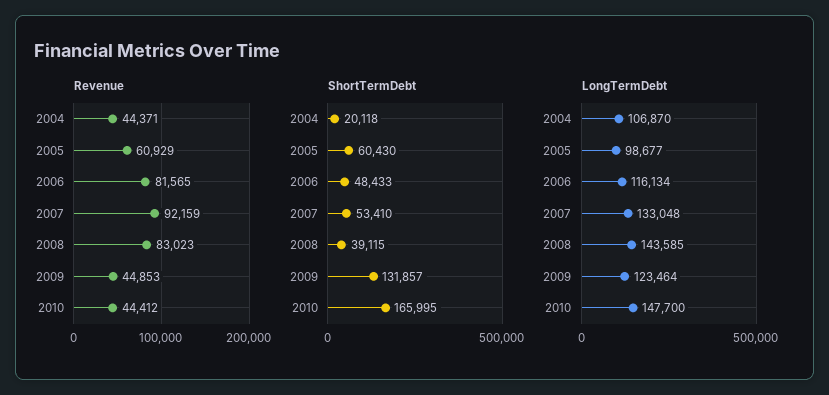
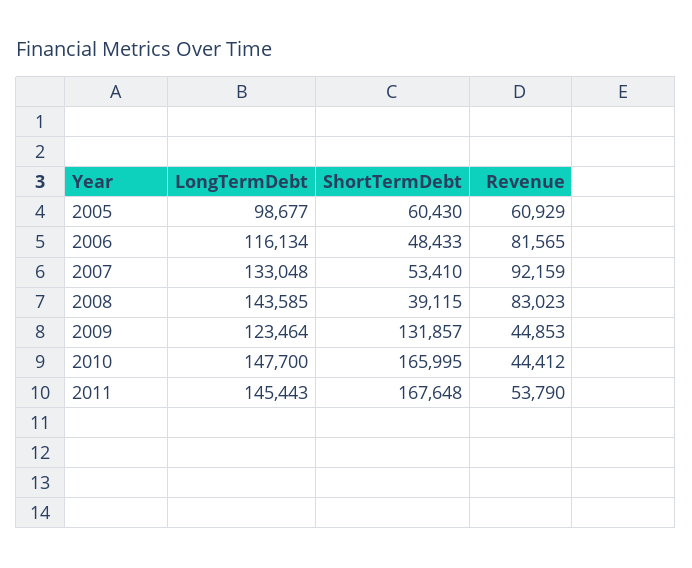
Revenue, 2004: 44371 -> none
ShortTermDebt, 2004: 20118 -> none
LongTermDebt, 2004: 106870 -> none
LongTermDebt, 2011: none -> 145443
ShortTermDebt, 2011: none -> 167648
Revenue, 2011: none -> 53790

